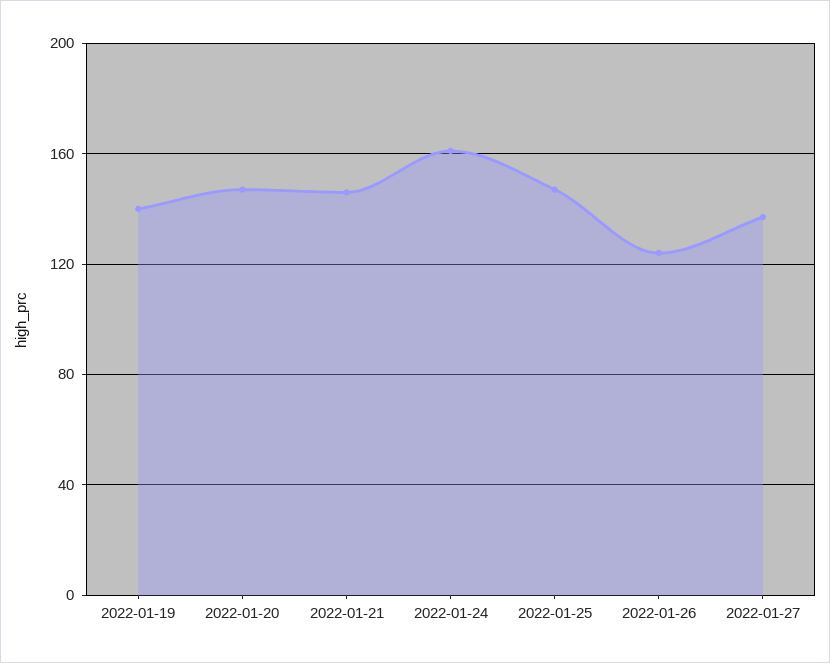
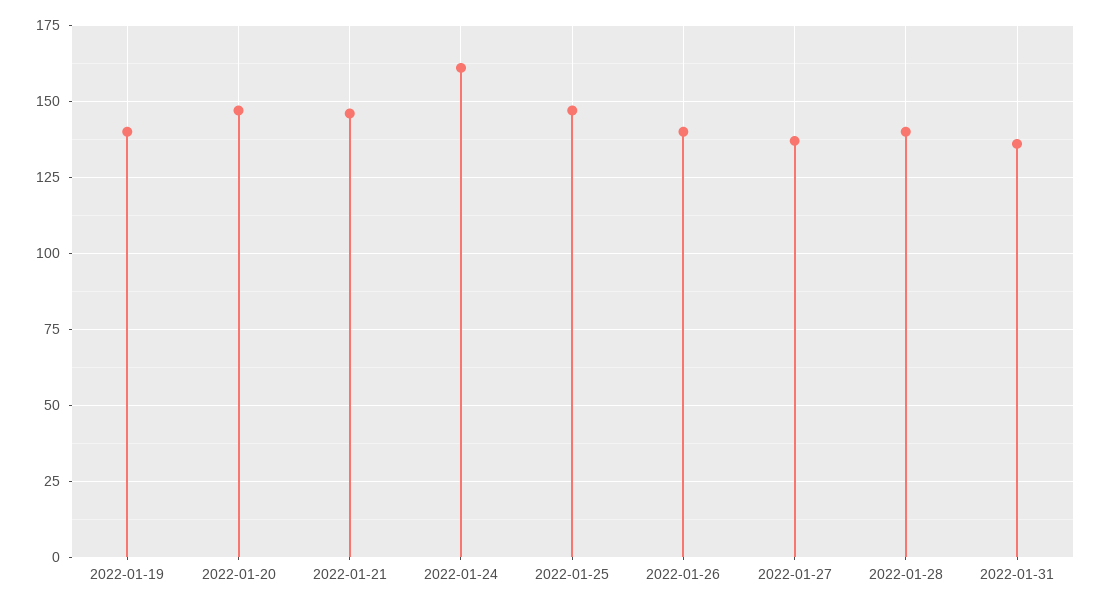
2022-01-26: 125 -> 140
2022-01-28: none -> 140
2022-01-31: none -> 135

